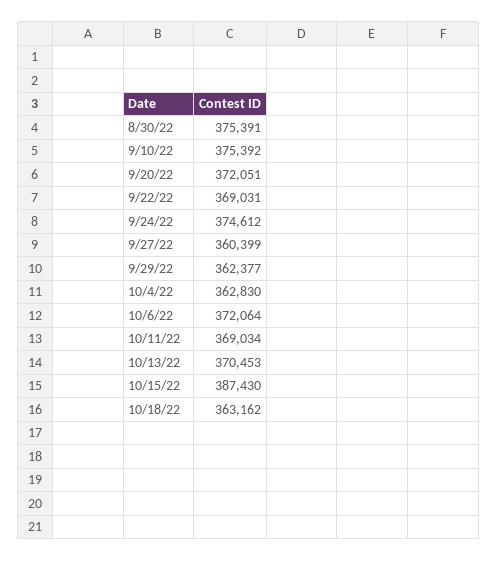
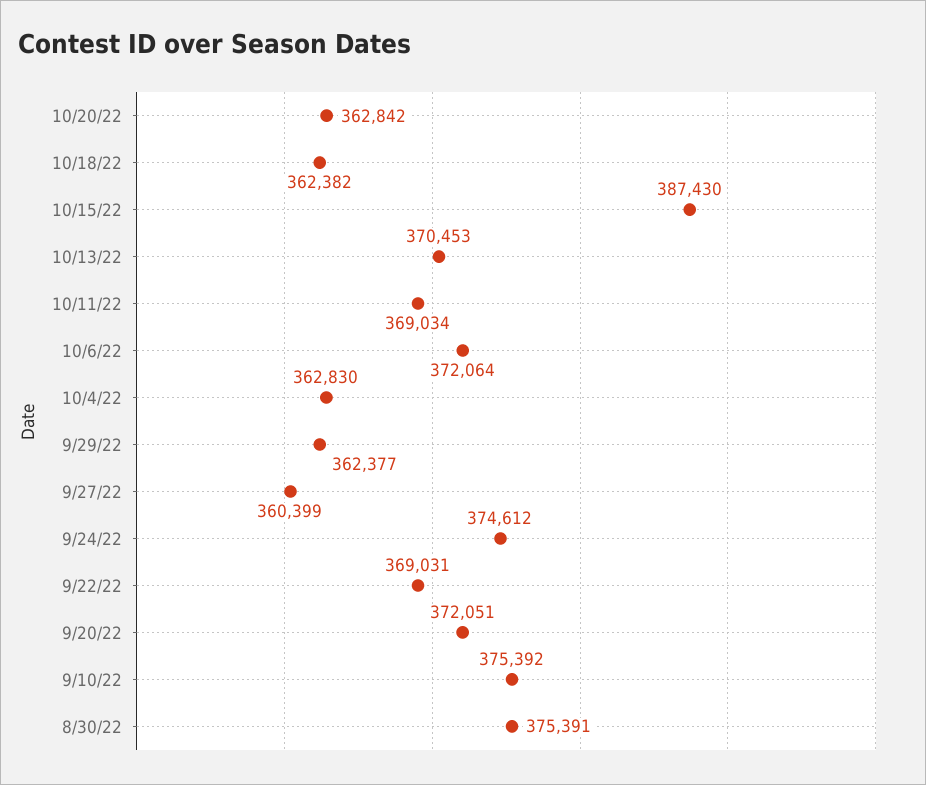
10/18/22: 363162 -> 362382
10/20/22: none -> 362842

